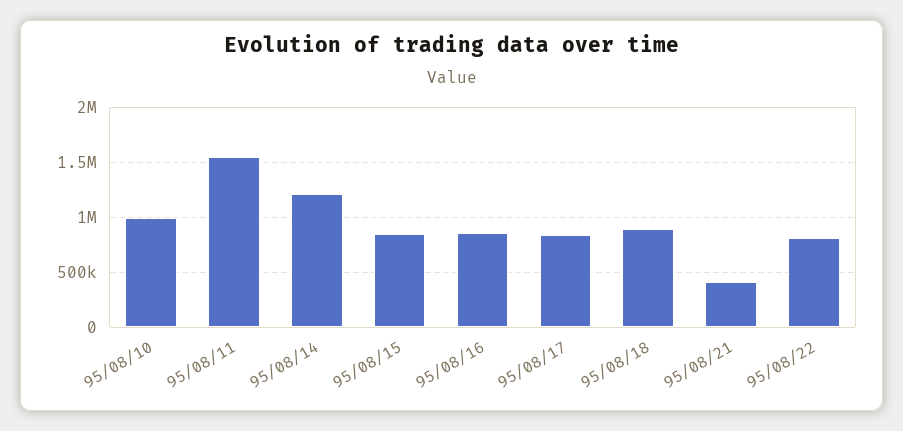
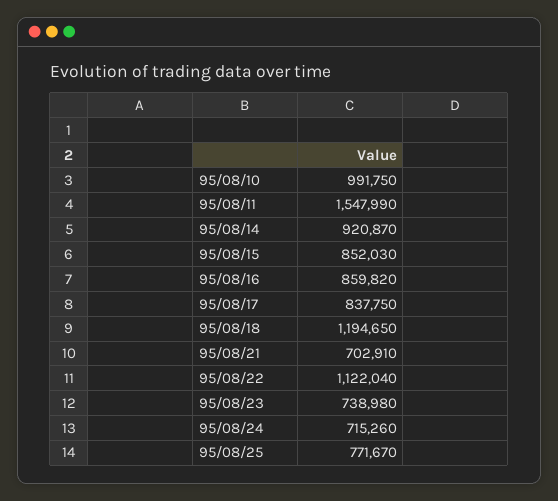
95/08/14: 1200000 -> 920870
95/08/18: 900000 -> 1194650
95/08/21: 400000 -> 702910
95/08/22: 800000 -> 1122040
95/08/23: none -> 738980
95/08/24: none -> 715260
95/08/25: none -> 771670

